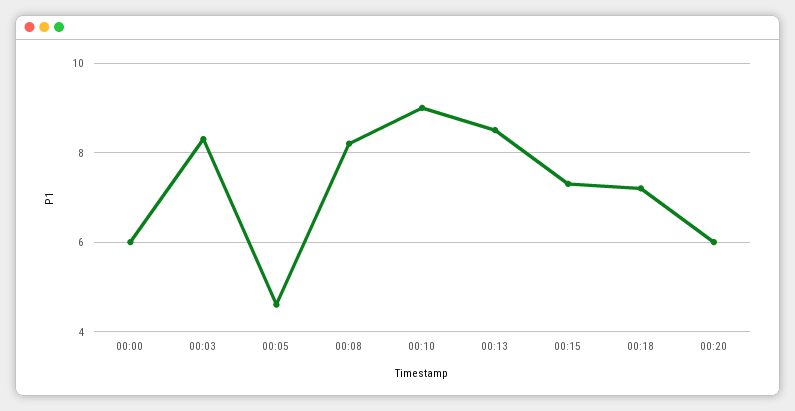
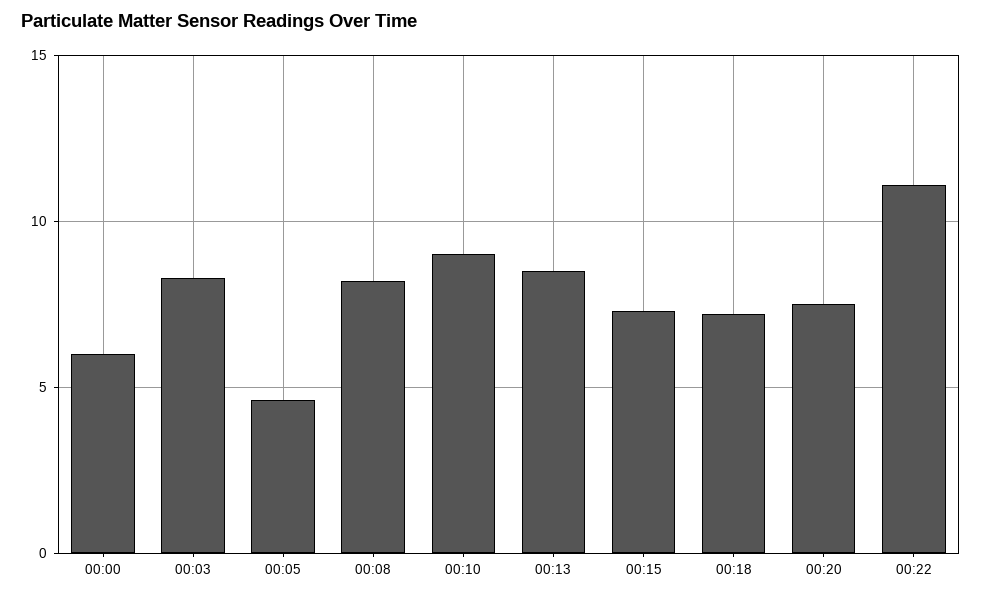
00:20: 6 -> 7.5
00:22: none -> 11

